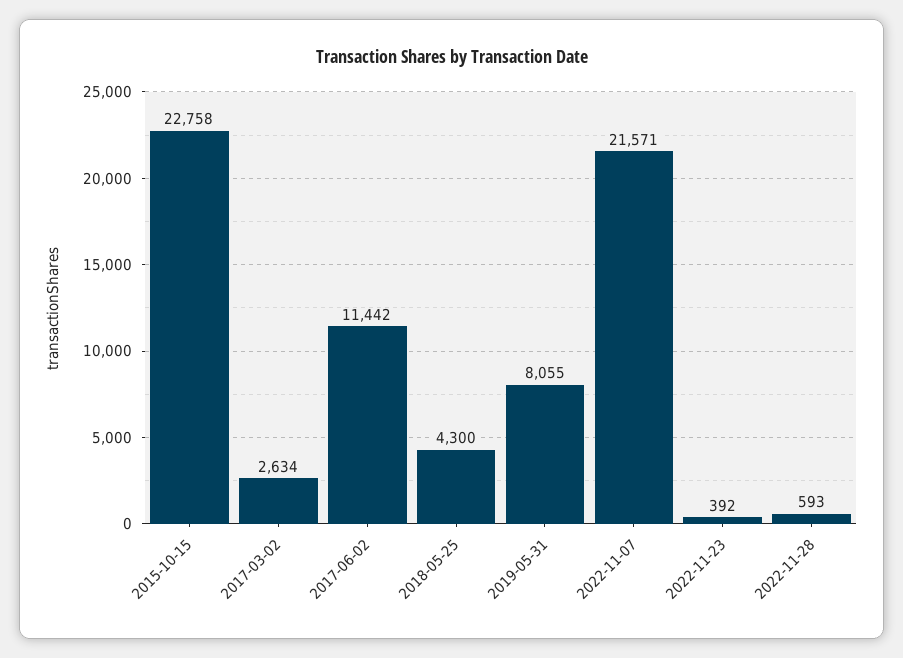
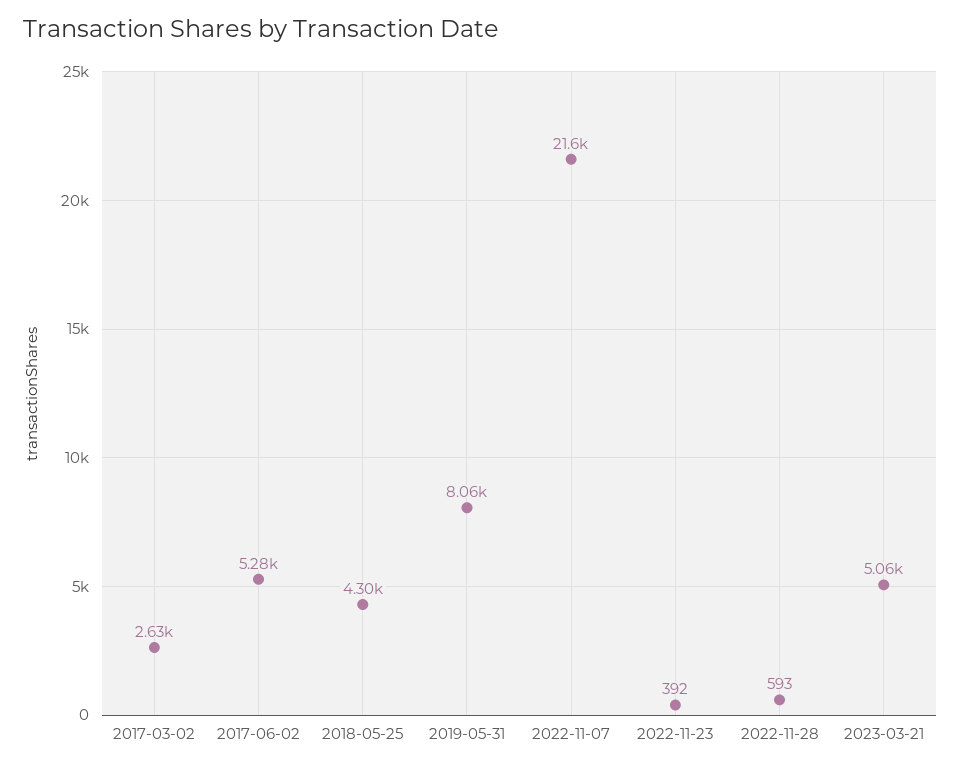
2015-10-15: 22758 -> none
2017-06-02: 11442 -> 5280
2023-03-21: none -> 5060

